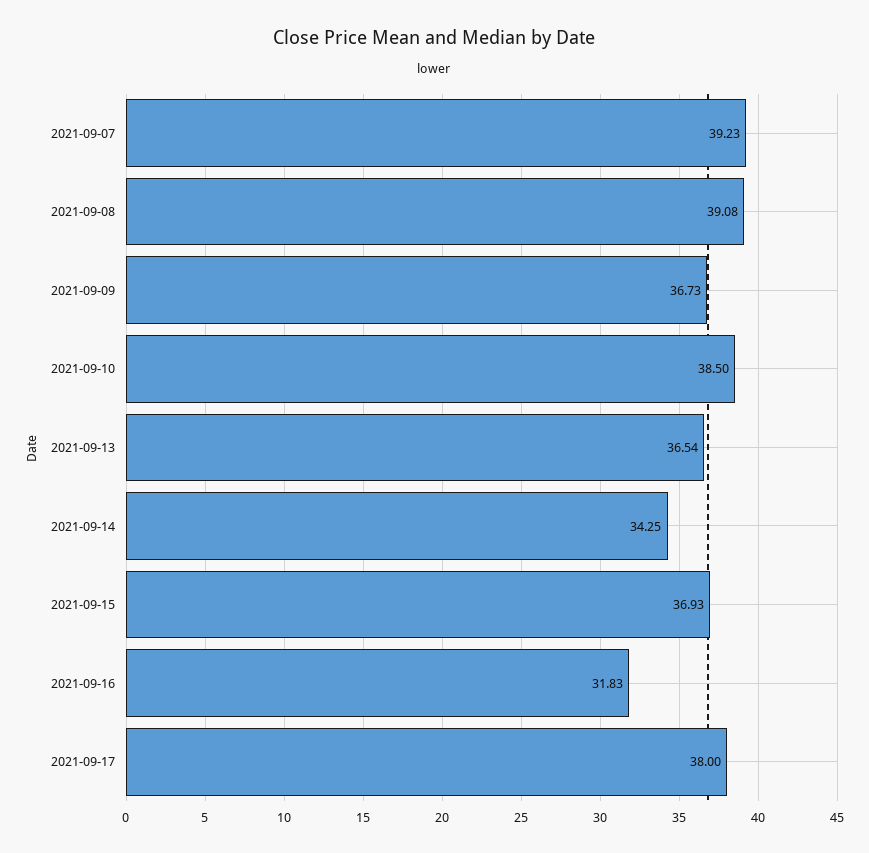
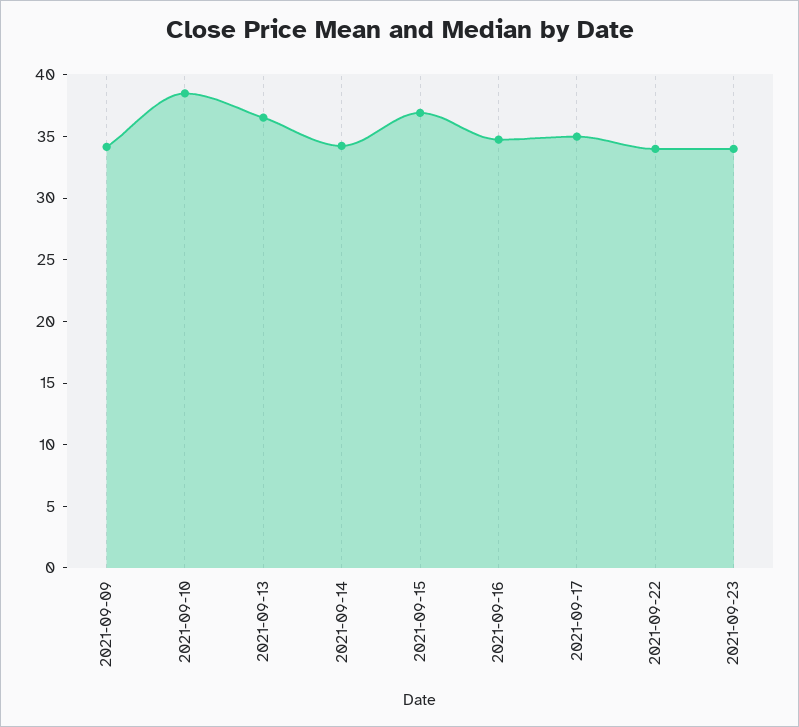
2021-09-07: 39.23 -> none
2021-09-08: 39.08 -> none
2021-09-09: 36.73 -> 34
2021-09-16: 31.83 -> 35
2021-09-17: 38 -> 35
2021-09-22: none -> 34
2021-09-23: none -> 34

